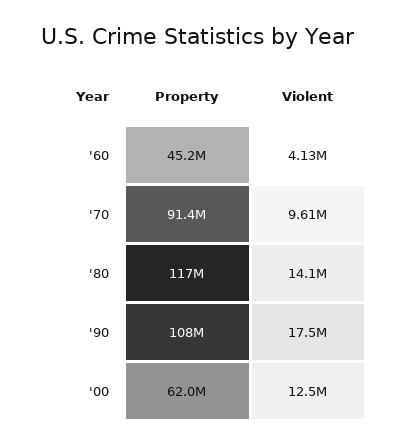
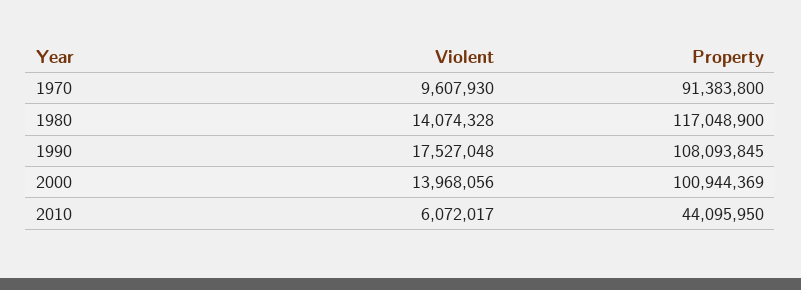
Property, '60: 45200000 -> none
Violent, '60: 4130000 -> none
Property, '00: 62000000 -> 100944369
Violent, '00: 12500000 -> 13968056
Violent, 2010: none -> 6072017
Property, 2010: none -> 44095950

